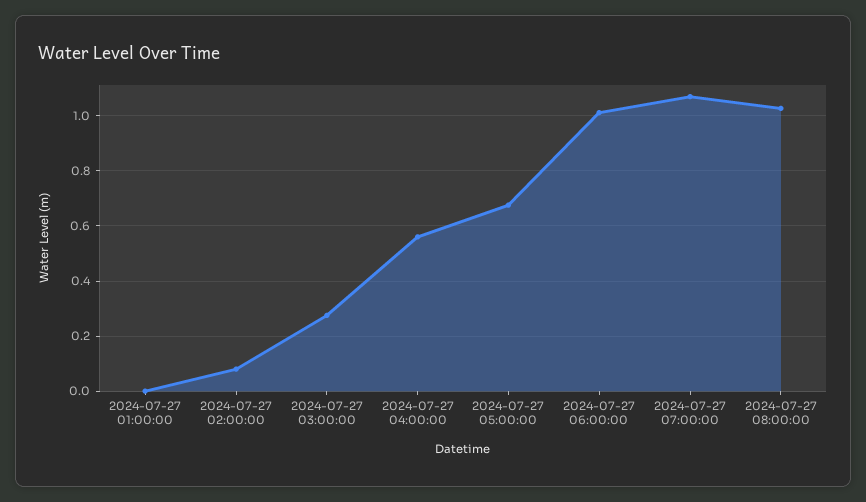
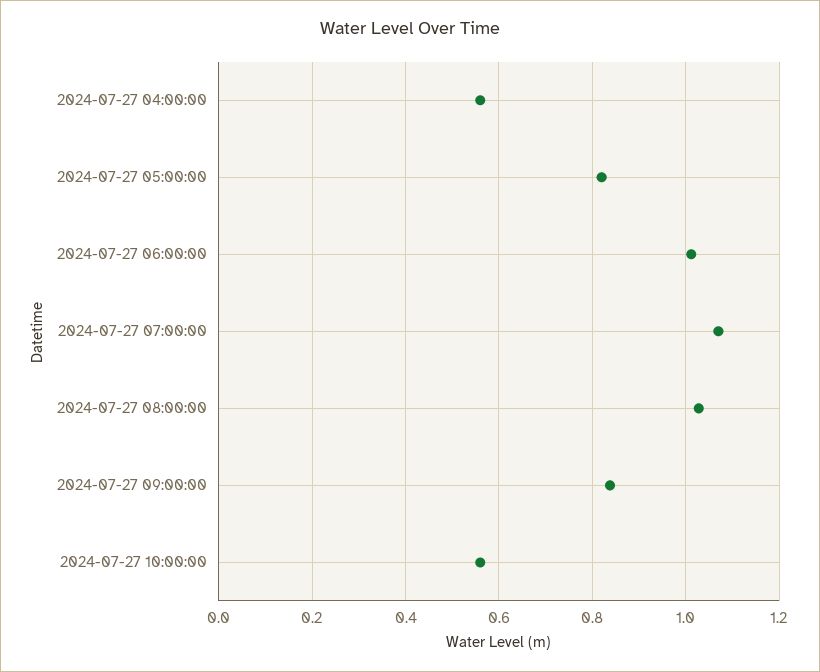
2024-07-27 01:00:00: 0 -> none
2024-07-27 02:00:00: 0.075 -> none
2024-07-27 03:00:00: 0.275 -> none
2024-07-27 05:00:00: 0.675 -> 0.82
2024-07-27 09:00:00: none -> 0.84
2024-07-27 10:00:00: none -> 0.56

